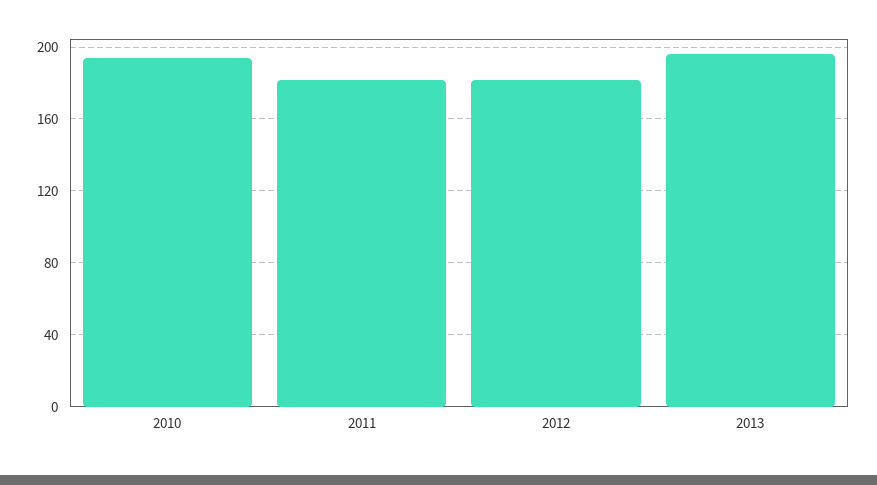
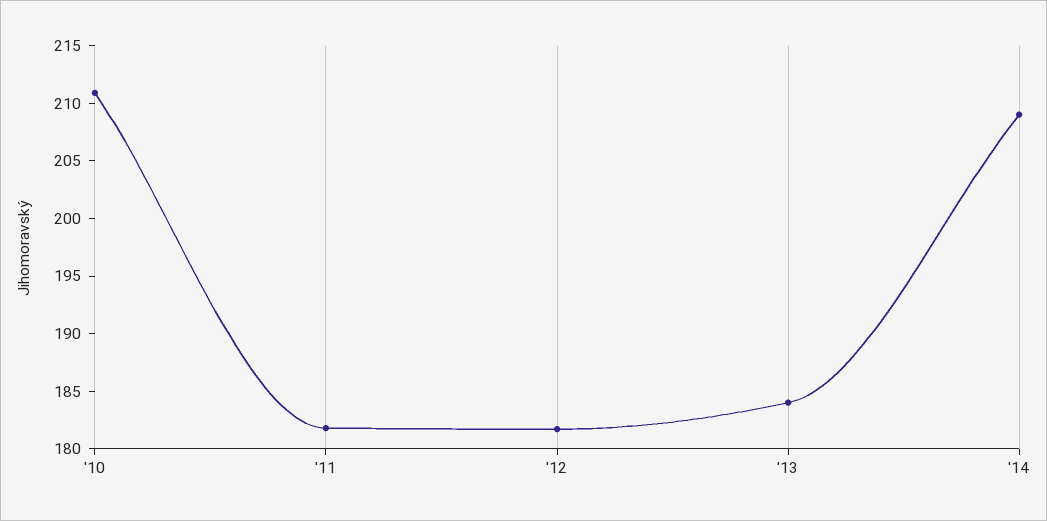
2010: 195 -> 211
2013: 195 -> 184
'14: none -> 209

